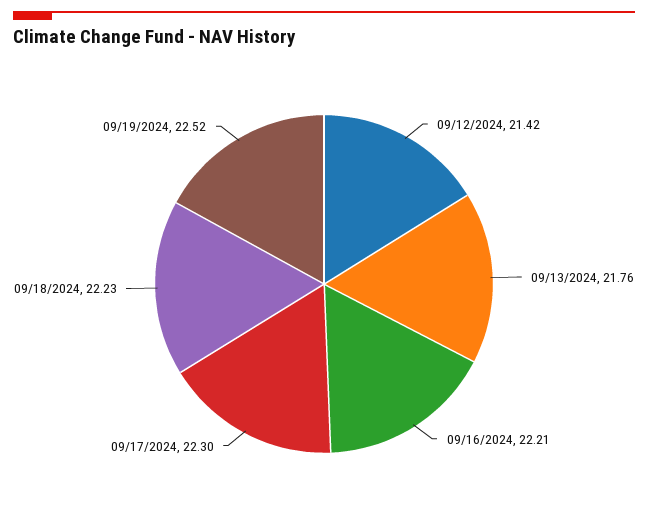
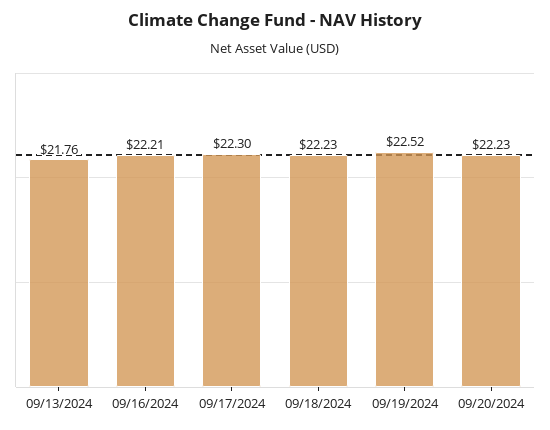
09/12/2024: 21.42 -> none
09/20/2024: none -> 22.23

